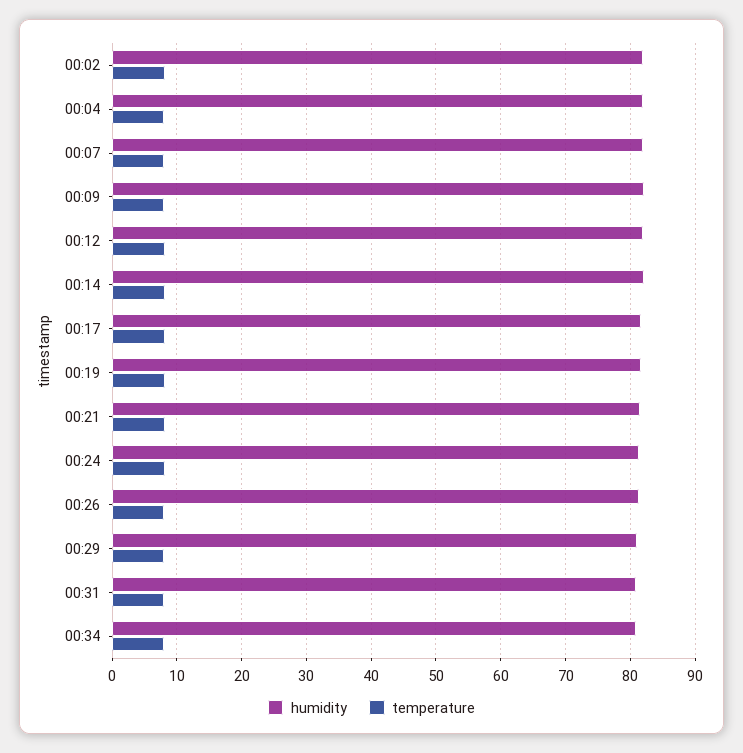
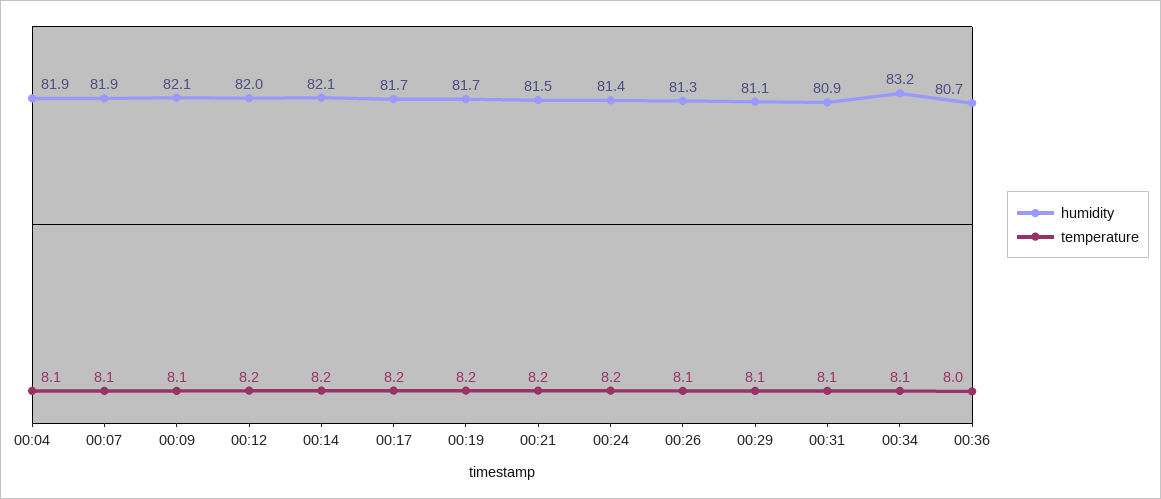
humidity, 00:02: 82 -> none
temperature, 00:02: 8 -> none
humidity, 00:34: 81 -> 83.2
humidity, 00:36: none -> 80.7
temperature, 00:36: none -> 8

